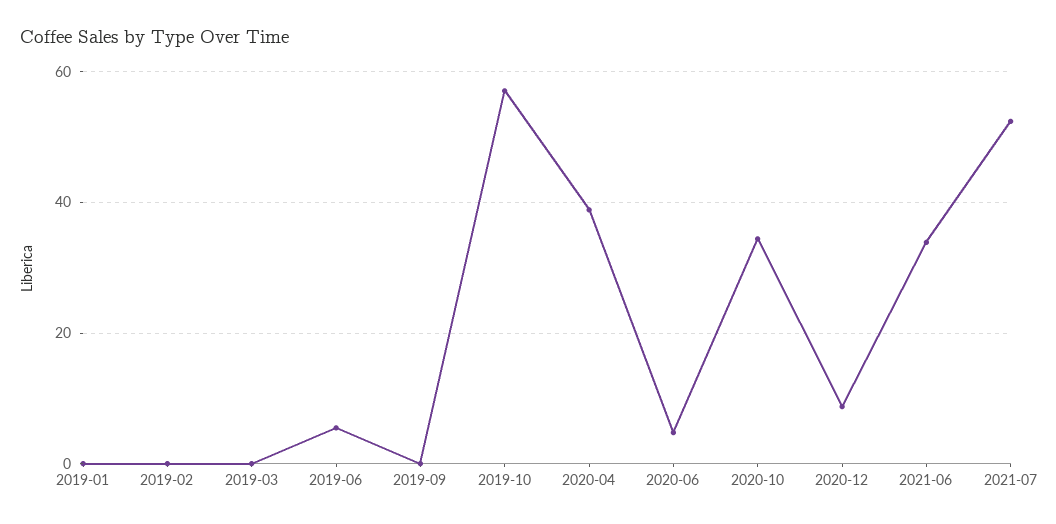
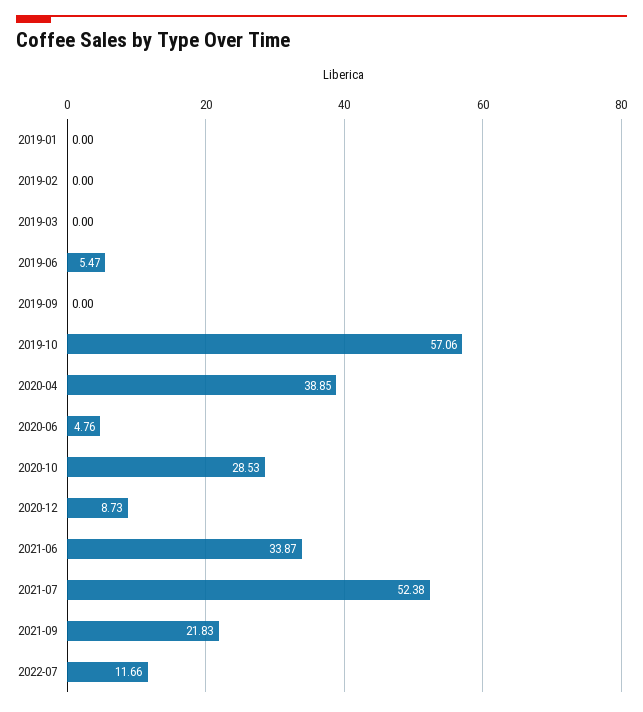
2020-10: 34 -> 28.53
2021-09: none -> 21.83
2022-07: none -> 11.66

